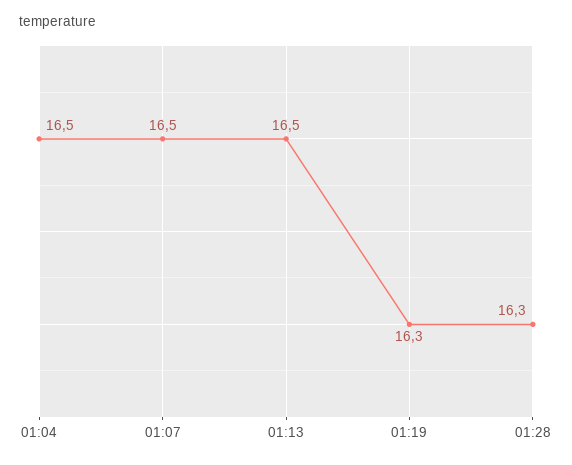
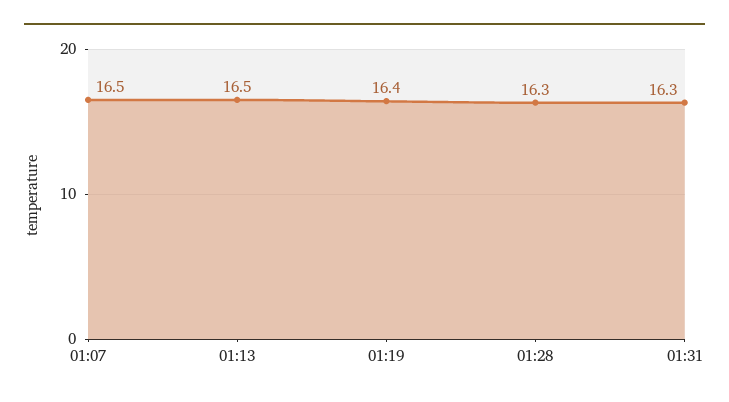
01:04: 16.5 -> none
01:19: 16.3 -> 16.4
01:31: none -> 16.3

